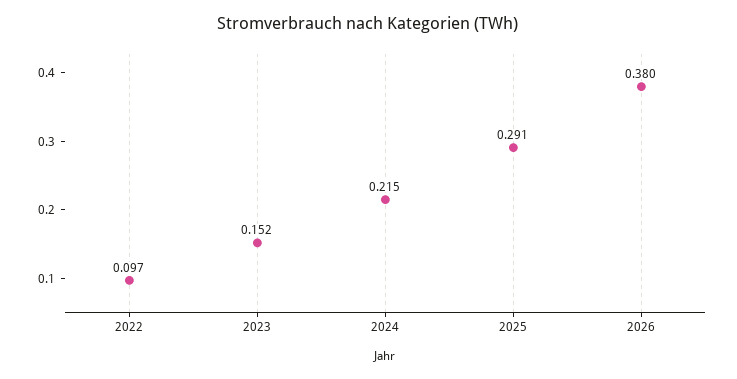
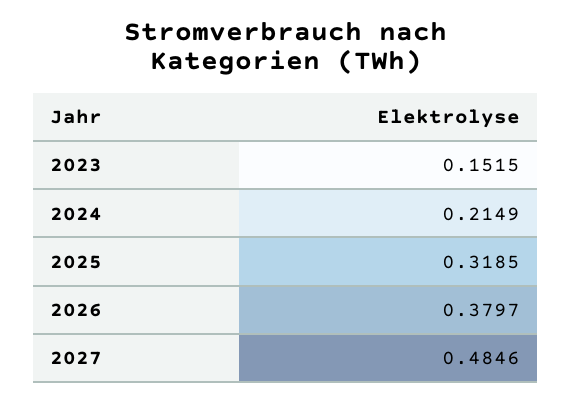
2022: 0.097 -> none
2025: 0.291 -> 0.3185
2027: none -> 0.4846

